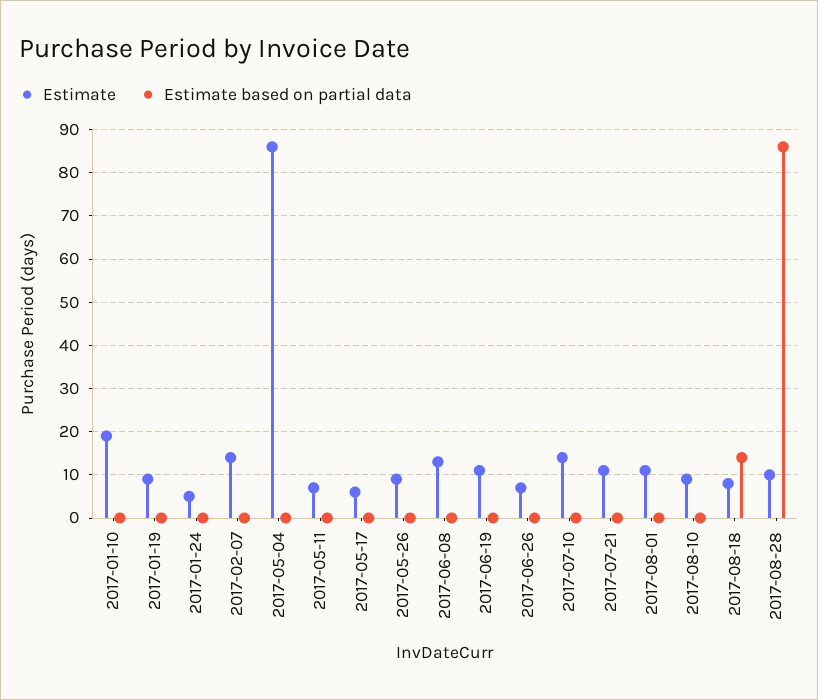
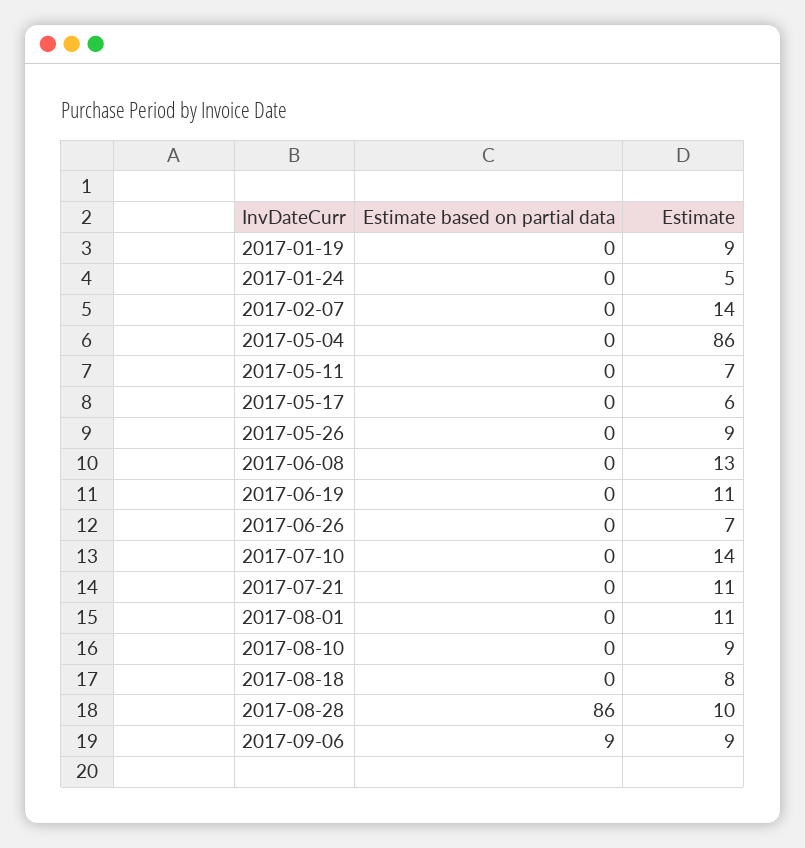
Estimate, 2017-01-10: 20 -> none
Estimate based on partial data, 2017-01-10: 0 -> none
Estimate based on partial data, 2017-08-18: 15 -> 0
Estimate based on partial data, 2017-09-06: none -> 9
Estimate, 2017-09-06: none -> 9

